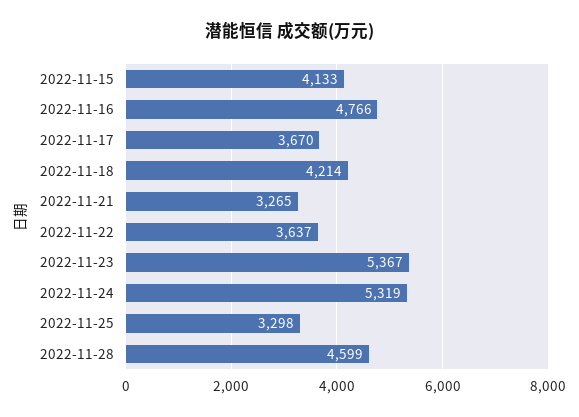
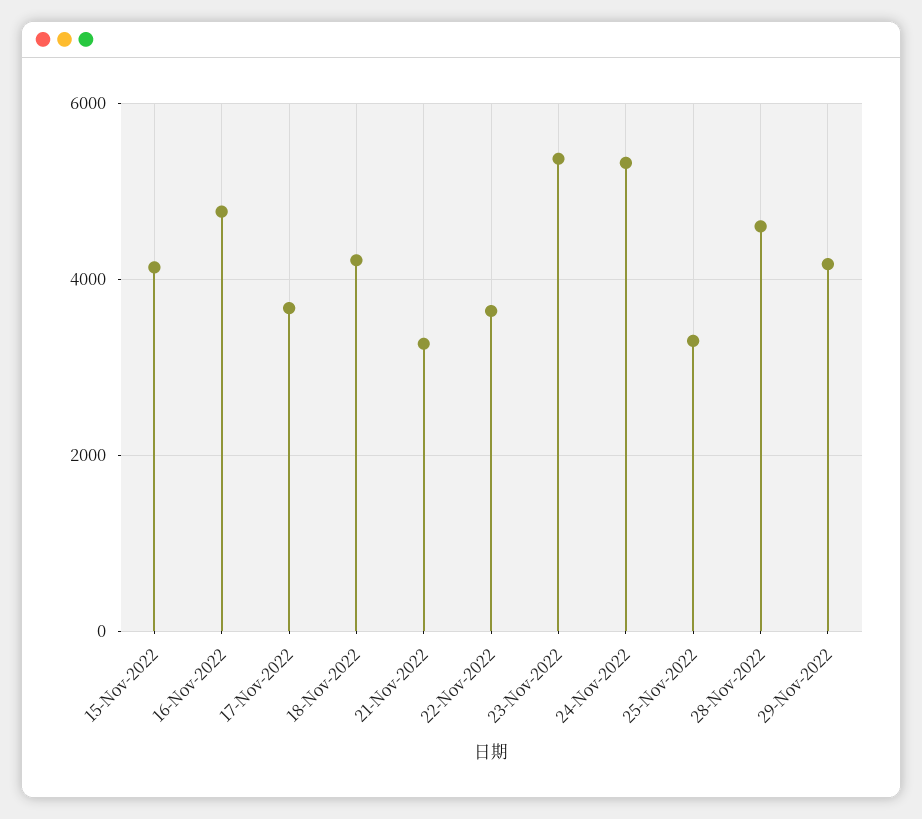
29-Nov-2022: none -> 4200

